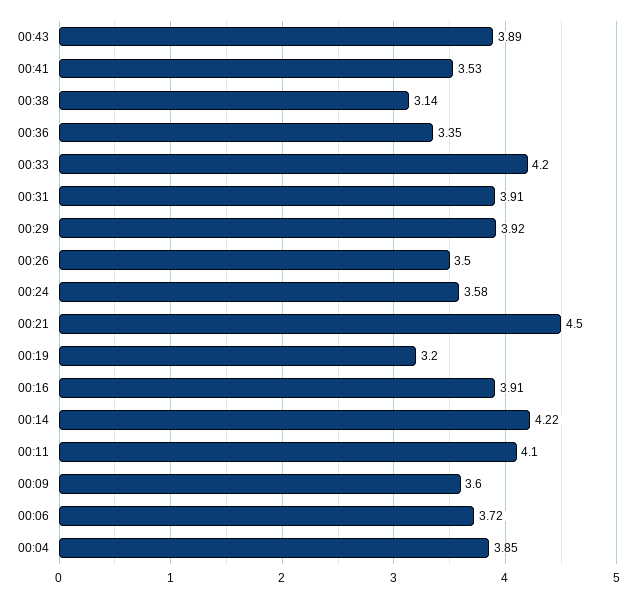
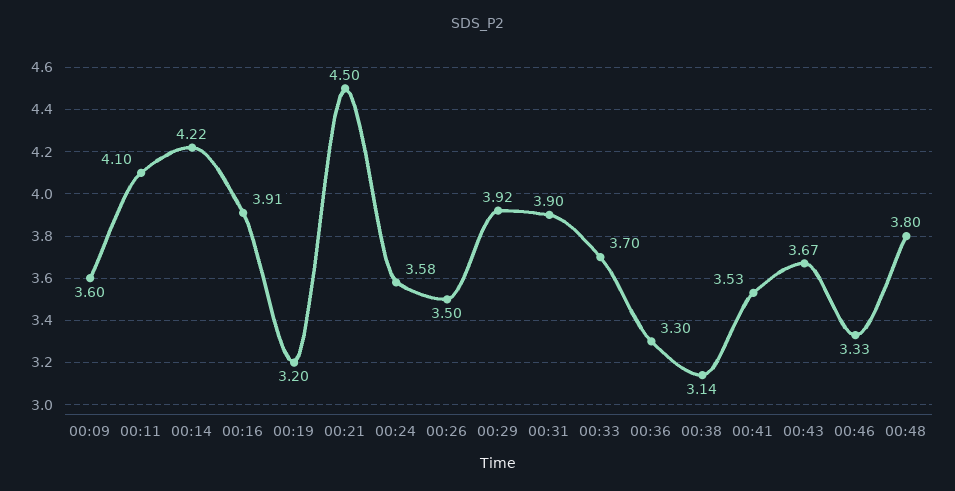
00:43: 3.89 -> 3.67
00:36: 3.35 -> 3.3
00:33: 4.2 -> 3.7
00:31: 3.91 -> 3.9
00:06: 3.72 -> none
00:04: 3.85 -> none
00:46: none -> 3.33
00:48: none -> 3.8

